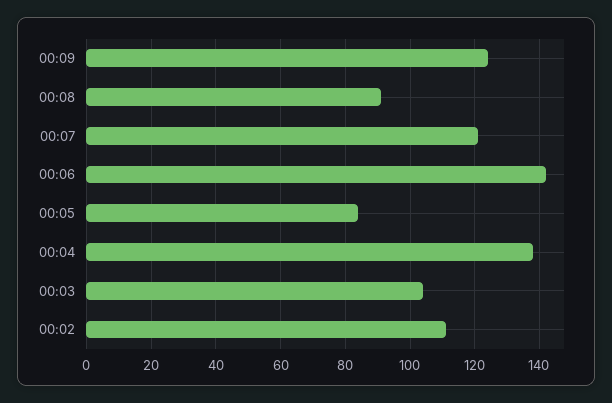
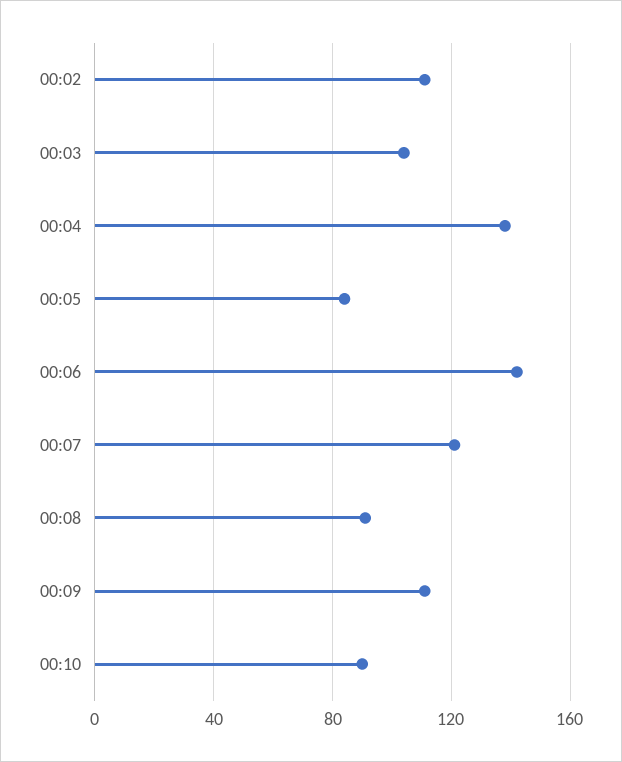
00:09: 125 -> 110
00:10: none -> 90

